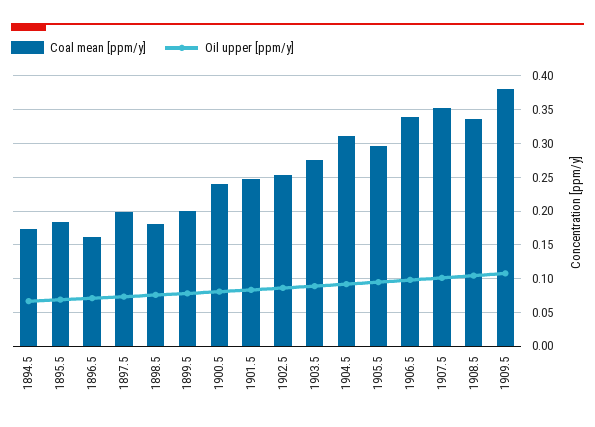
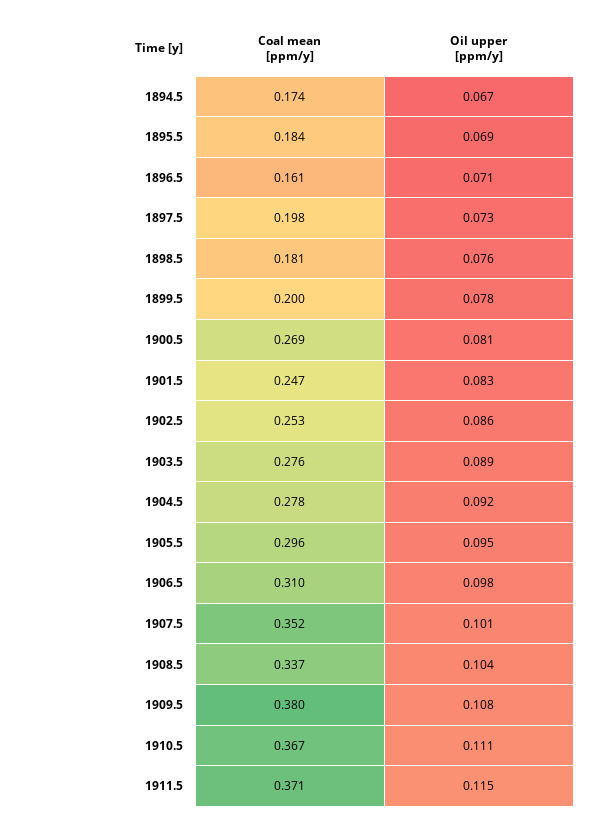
Coal mean [ppm/y], 1900.5: 0.24 -> 0.269
Coal mean [ppm/y], 1904.5: 0.31 -> 0.278
Coal mean [ppm/y], 1906.5: 0.34 -> 0.31
Coal mean [ppm/y], 1910.5: none -> 0.367
Oil upper [ppm/y], 1910.5: none -> 0.111
Coal mean [ppm/y], 1911.5: none -> 0.371
Oil upper [ppm/y], 1911.5: none -> 0.115

